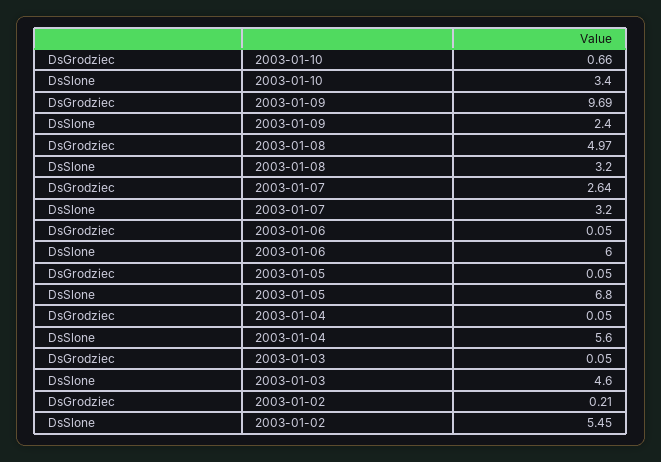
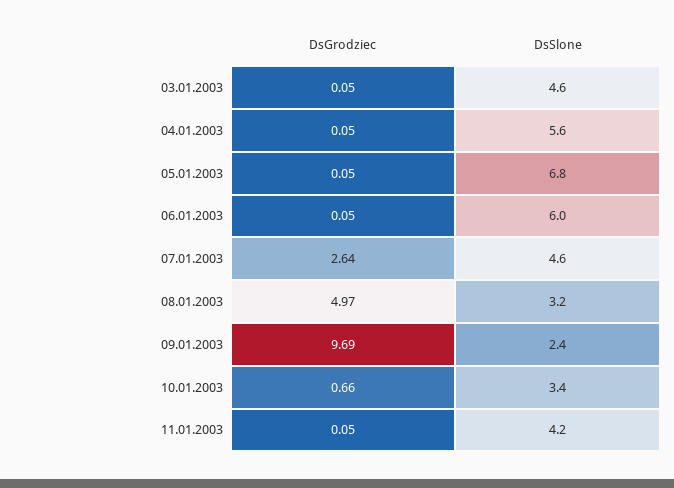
DsSlone, 2003-01-07: 3.2 -> 4.6
DsGrodziec, 2003-01-02: 0.21 -> none
DsSlone, 2003-01-02: 5.45 -> none
DsGrodziec, 11.01.2003: none -> 0.05
DsSlone, 11.01.2003: none -> 4.2

